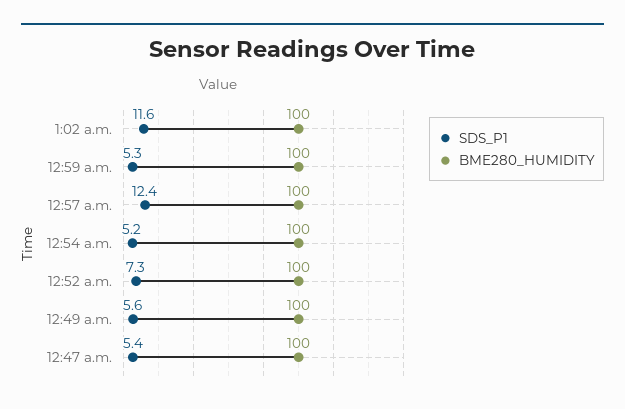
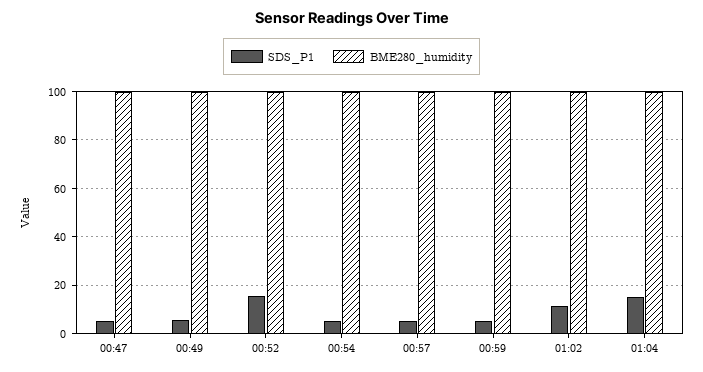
SDS_P1, 12:57 a.m.: 12.4 -> 5
SDS_P1, 12:52 a.m.: 7.3 -> 15
SDS_P1, 01:04: none -> 15
BME280_HUMIDITY, 01:04: none -> 100

